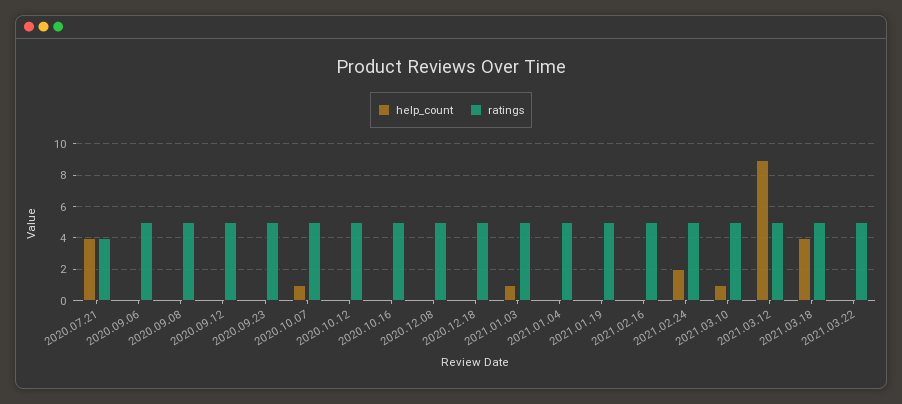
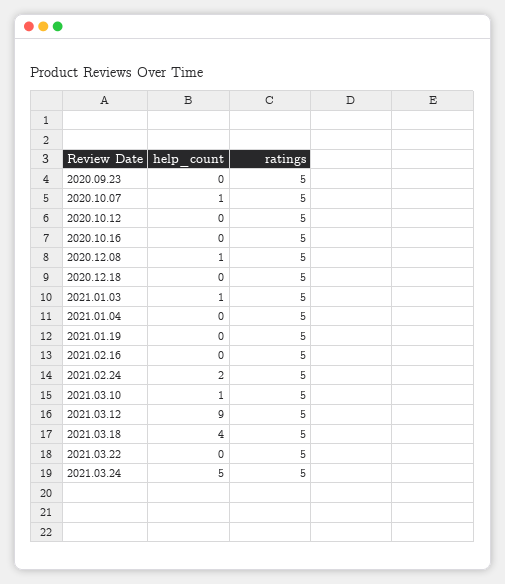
help_count, 2020.07.21: 4 -> none
ratings, 2020.07.21: 4 -> none
help_count, 2020.09.06: 0 -> none
ratings, 2020.09.06: 5 -> none
help_count, 2020.09.08: 0 -> none
ratings, 2020.09.08: 5 -> none
help_count, 2020.09.12: 0 -> none
ratings, 2020.09.12: 5 -> none
help_count, 2020.12.08: 0 -> 1
help_count, 2021.03.24: none -> 5
ratings, 2021.03.24: none -> 5

